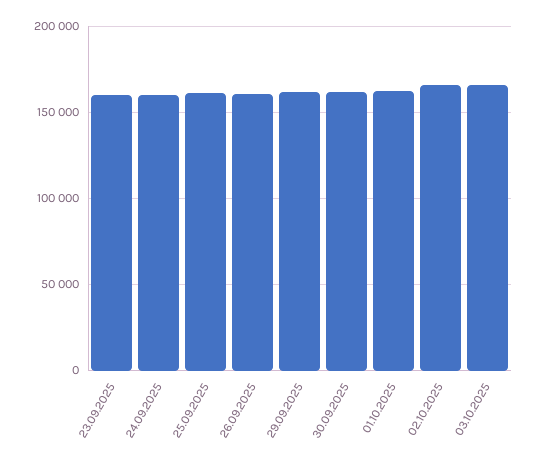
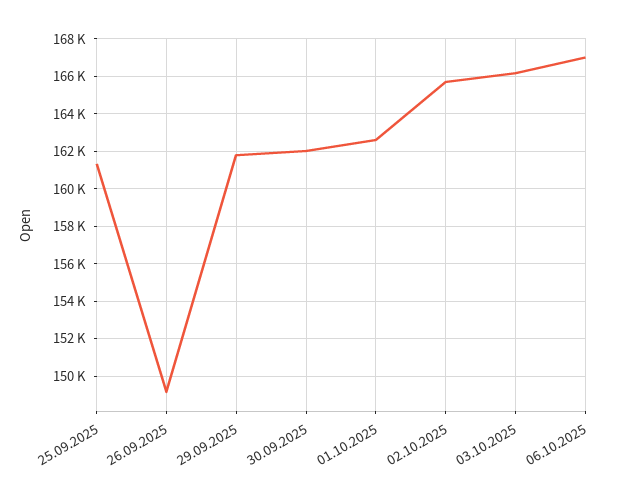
23.09.2025: 160000 -> none
24.09.2025: 160000 -> none
26.09.2025: 160000 -> 149000
06.10.2025: none -> 167000

